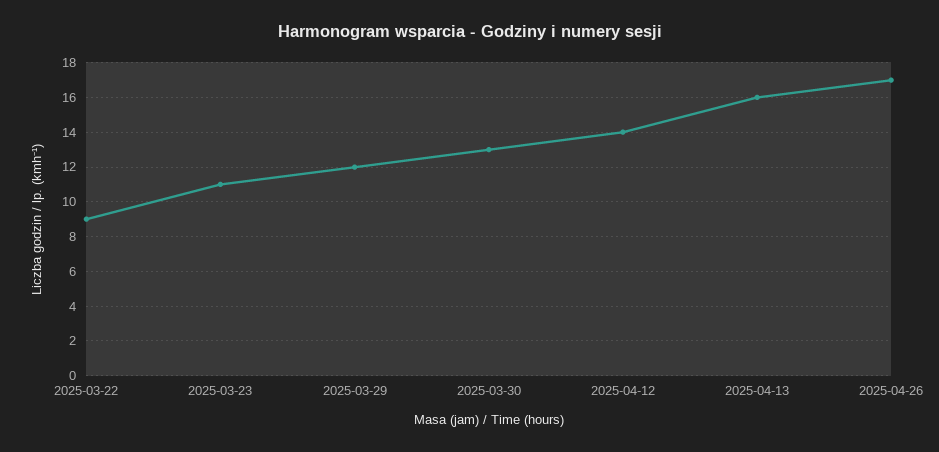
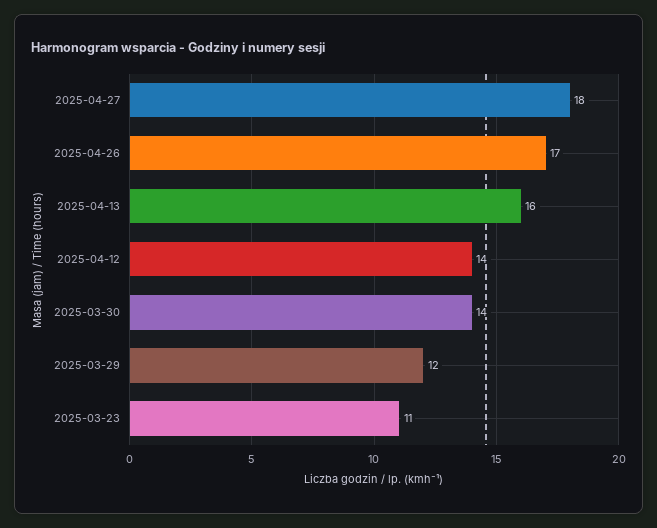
2025-03-22: 9 -> none
2025-03-30: 13 -> 14
2025-04-27: none -> 18

